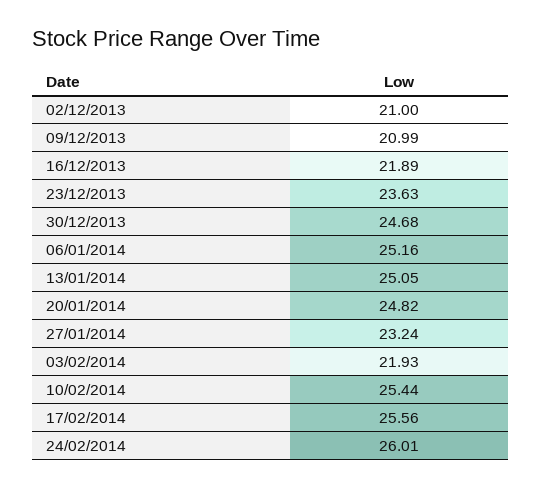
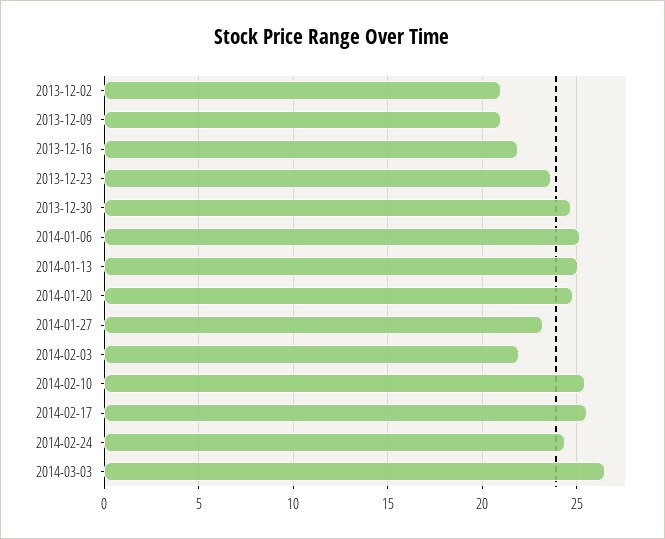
24/02/2014: 26.01 -> 24.5
2014-03-03: none -> 26.5

